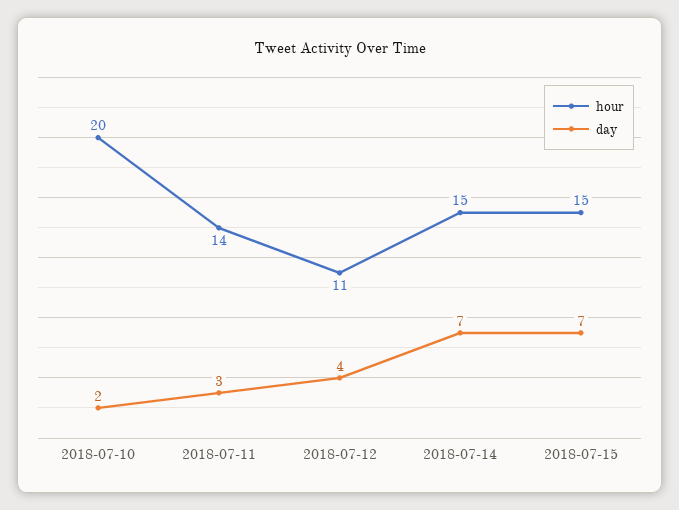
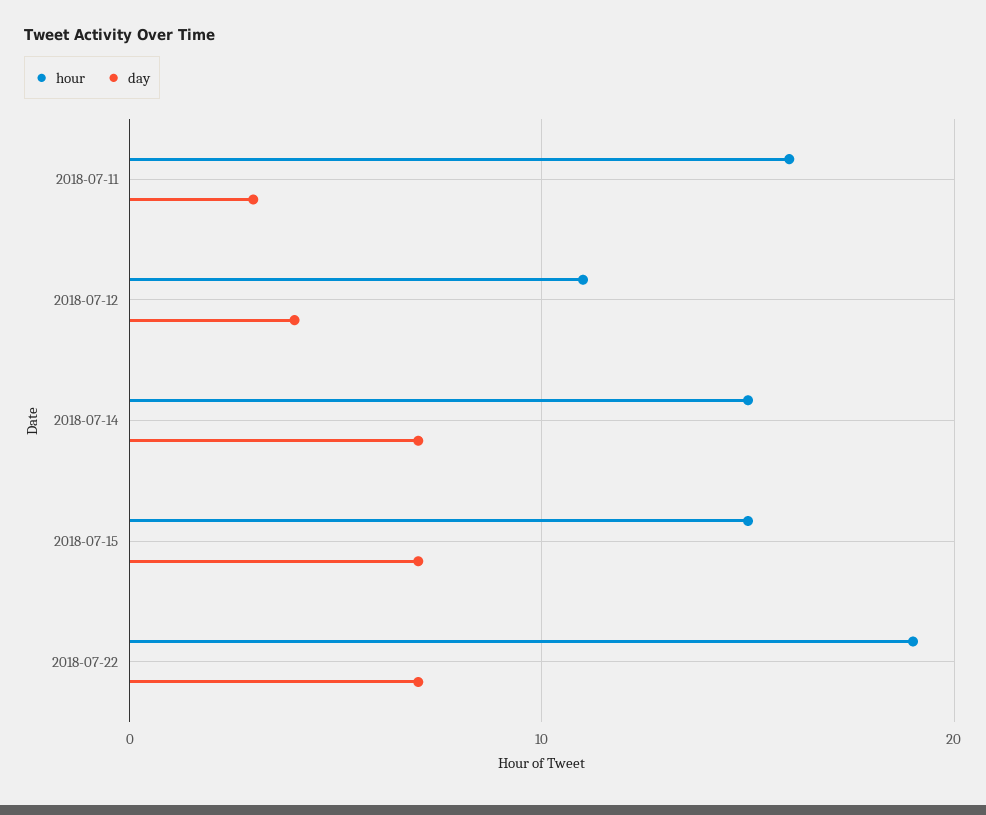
hour, 2018-07-10: 20 -> none
day, 2018-07-10: 2 -> none
hour, 2018-07-11: 14 -> 16
hour, 2018-07-22: none -> 19
day, 2018-07-22: none -> 7

